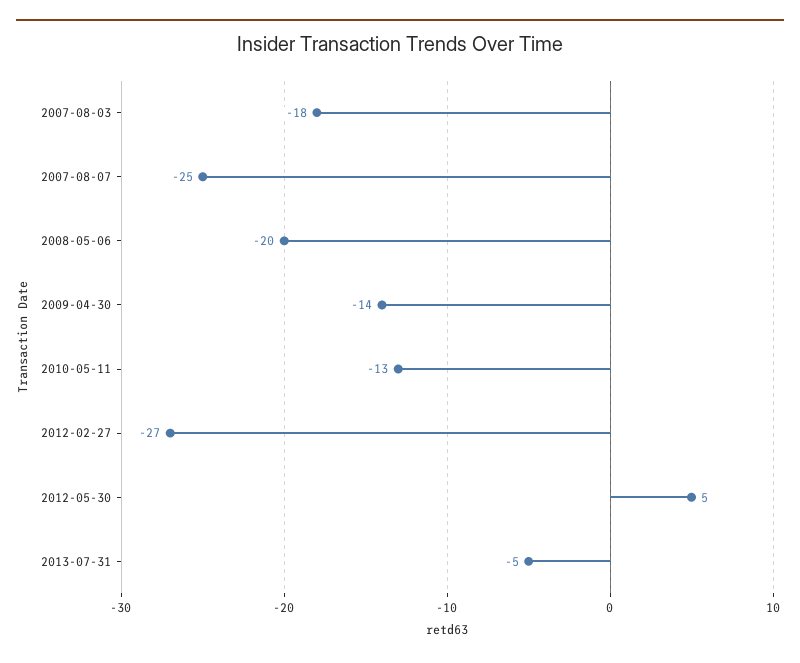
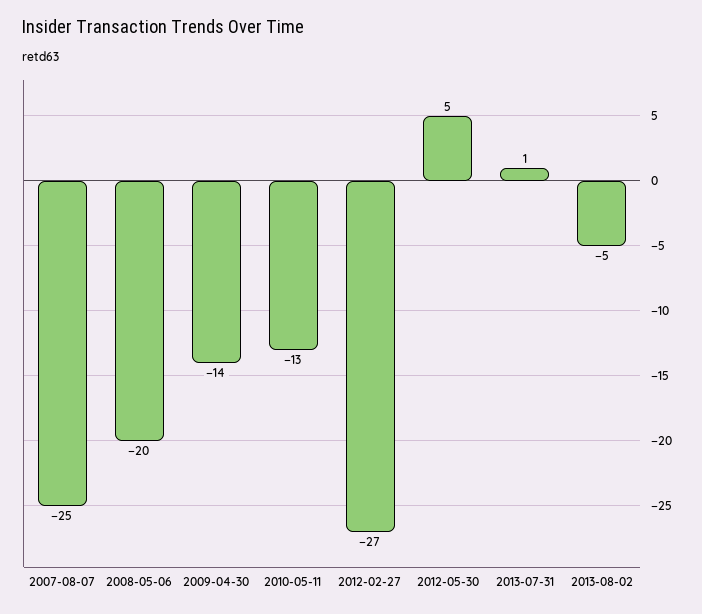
2007-08-03: -18 -> none
2013-07-31: -5 -> 1
2013-08-02: none -> -5

